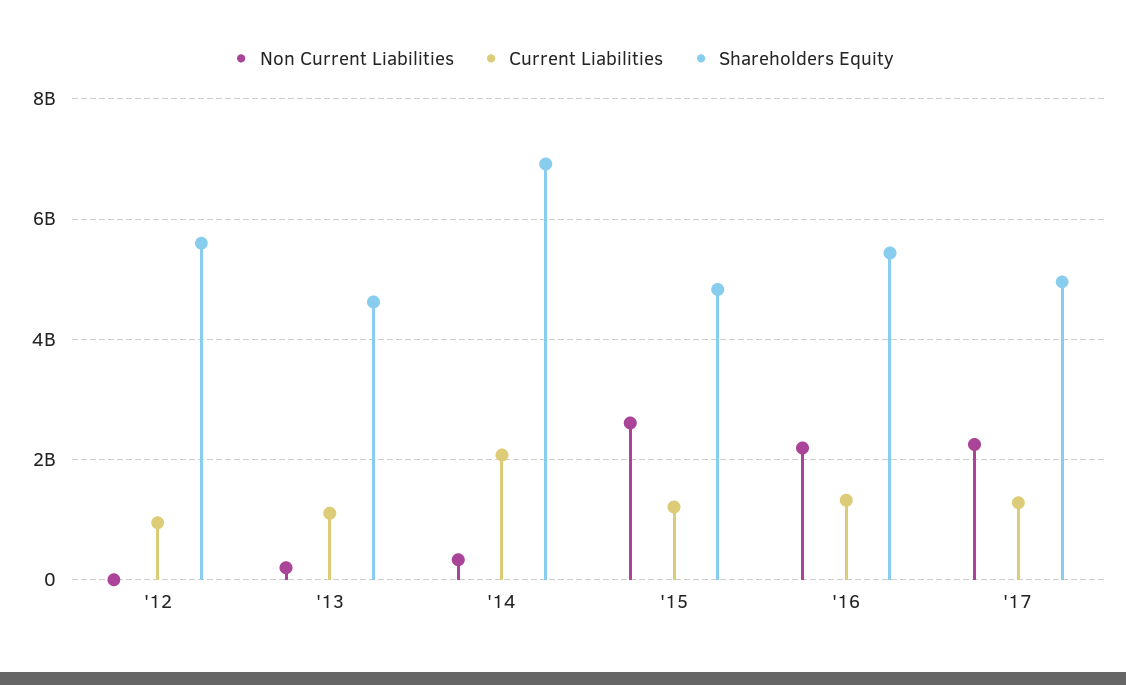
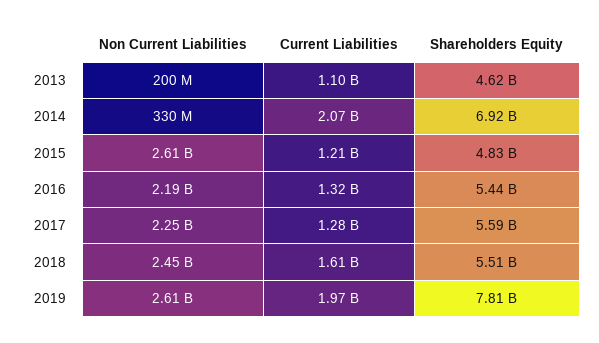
Non Current Liabilities, '12: 0 -> none
Current Liabilities, '12: 1000000000 -> none
Shareholders Equity, '12: 5600000000 -> none
Shareholders Equity, '17: 5000000000 -> 5590000000
Non Current Liabilities, 2018: none -> 2450000000
Current Liabilities, 2018: none -> 1610000000
Shareholders Equity, 2018: none -> 5510000000
Non Current Liabilities, 2019: none -> 2610000000
Current Liabilities, 2019: none -> 1970000000
Shareholders Equity, 2019: none -> 7810000000

